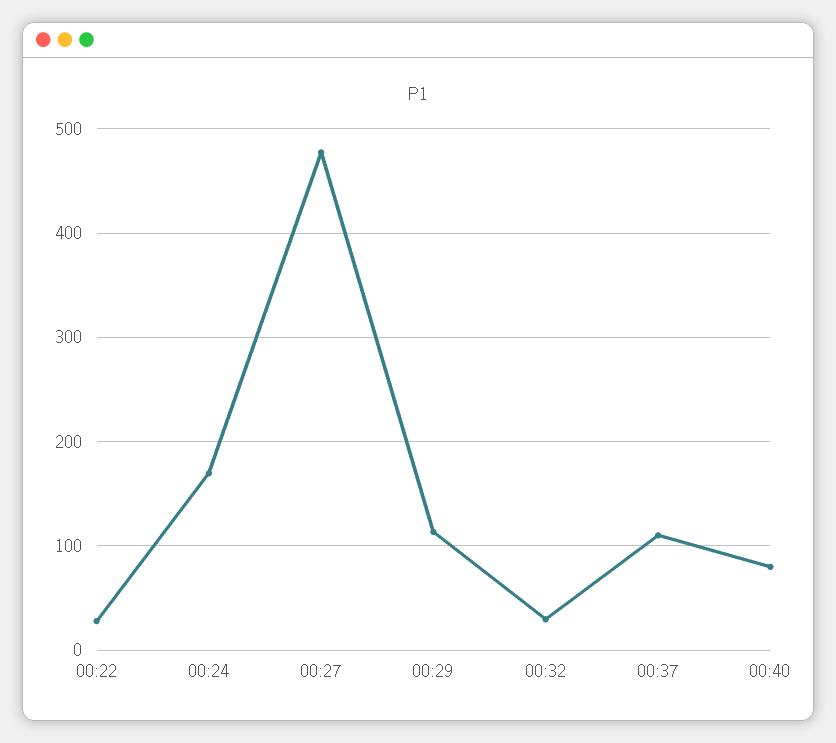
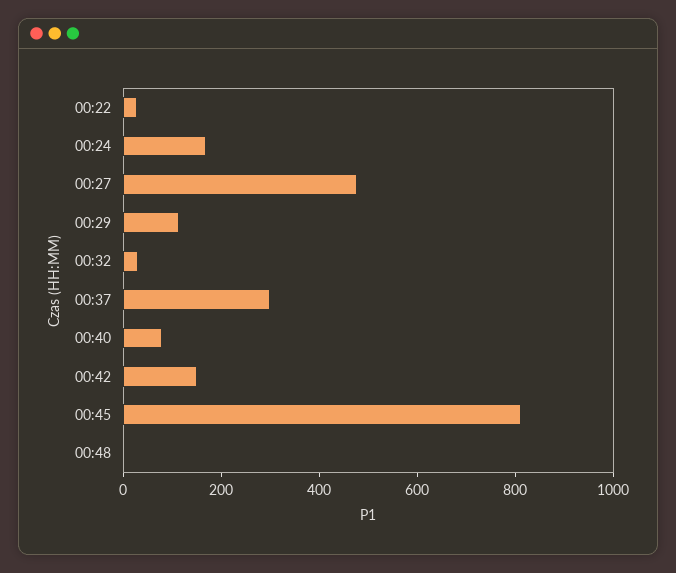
00:37: 110 -> 300
00:42: none -> 150
00:45: none -> 800
00:48: none -> 0

